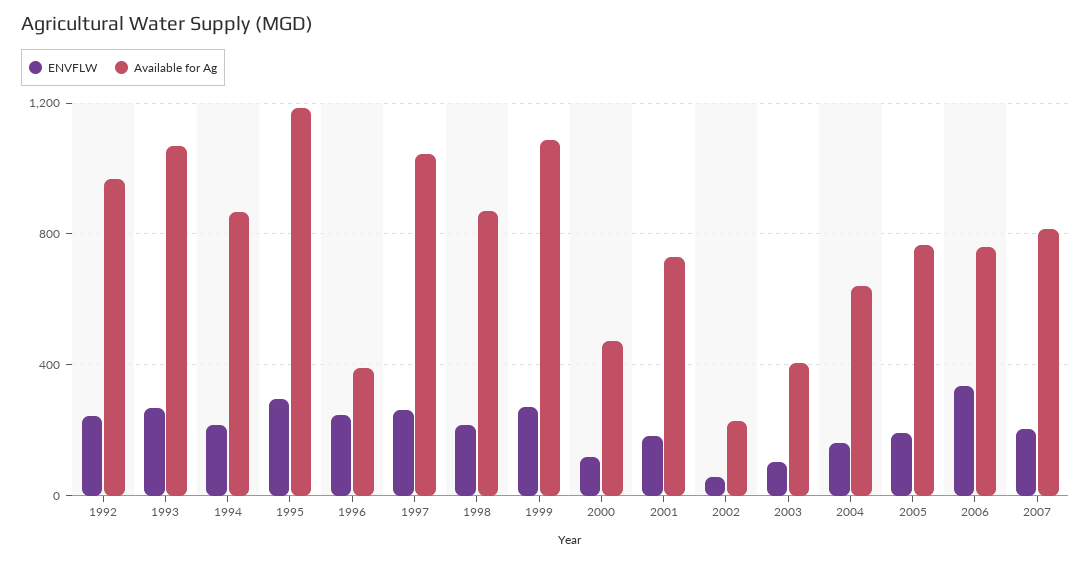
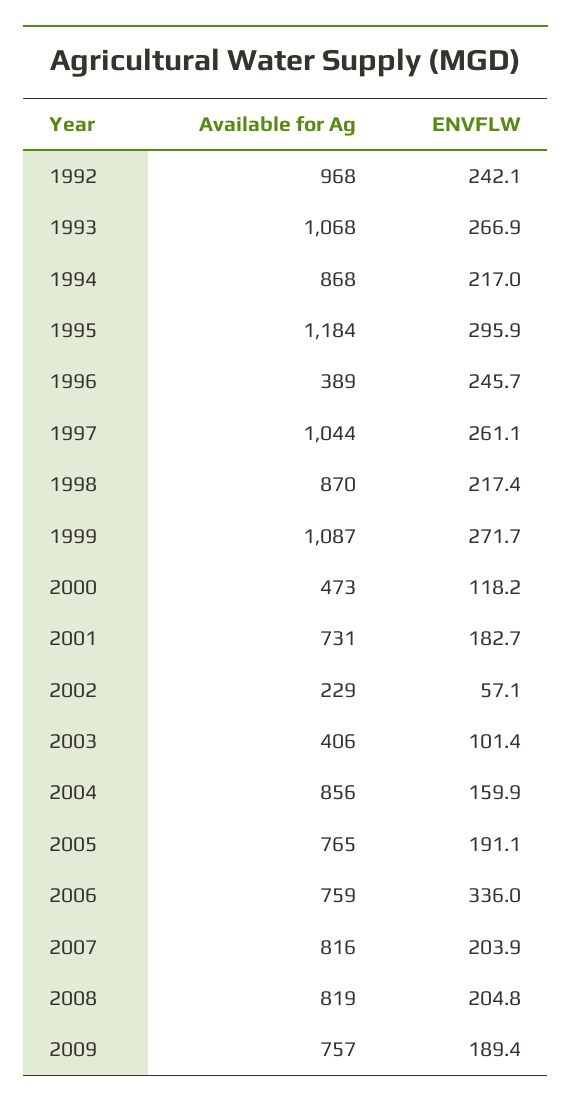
Available for Ag, 2004: 650 -> 856
Available for Ag, 2008: none -> 819
ENVFLW, 2008: none -> 204.8
Available for Ag, 2009: none -> 757
ENVFLW, 2009: none -> 189.4

